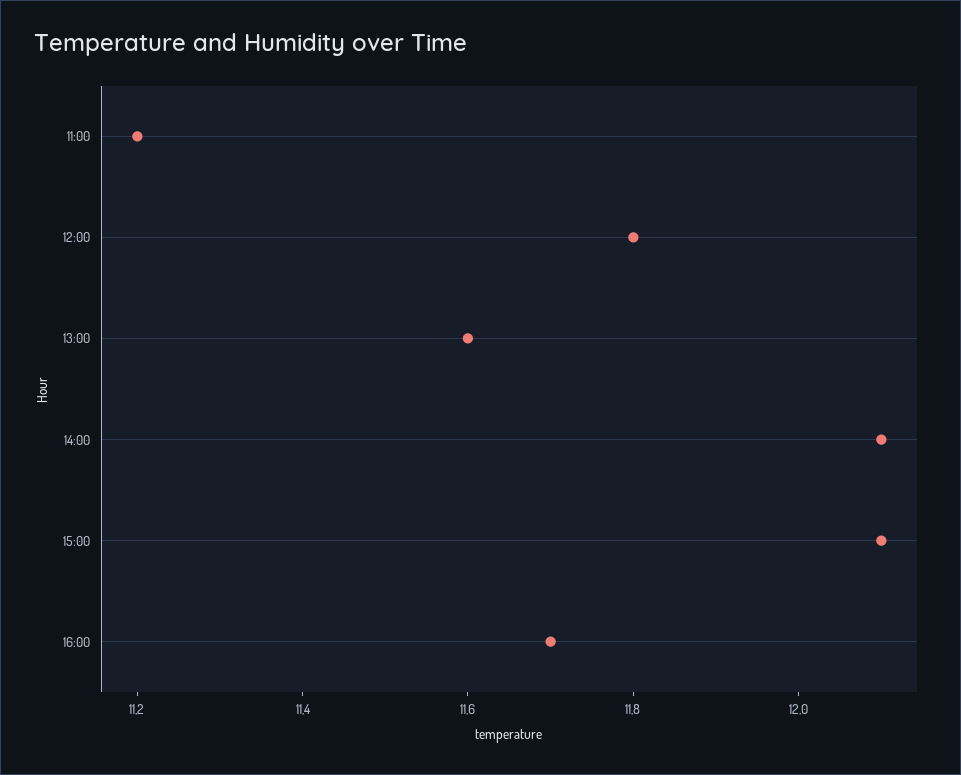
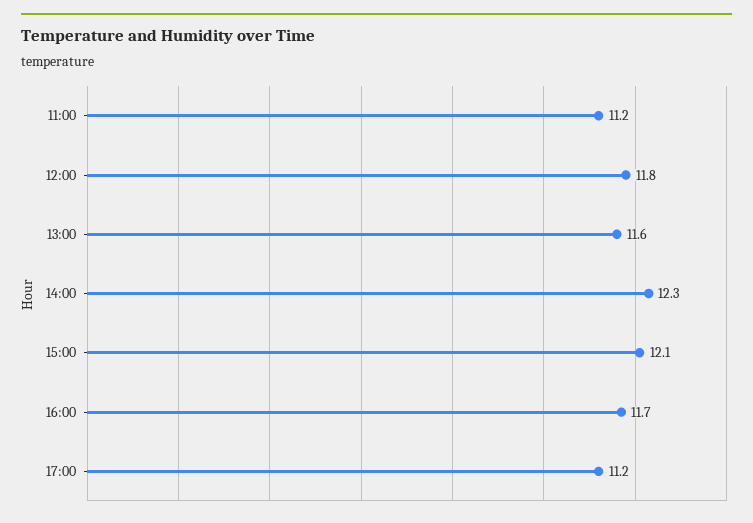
14:00: 12.1 -> 12.3
17:00: none -> 11.2

